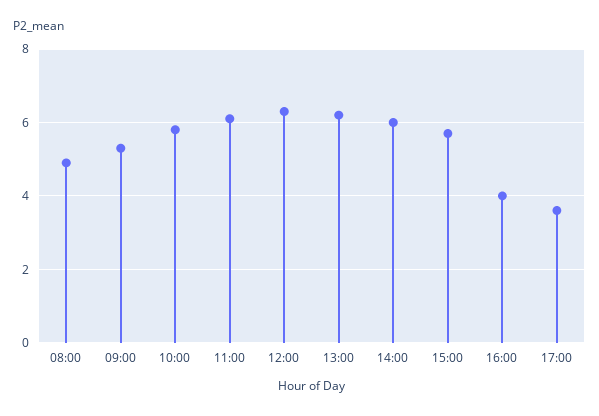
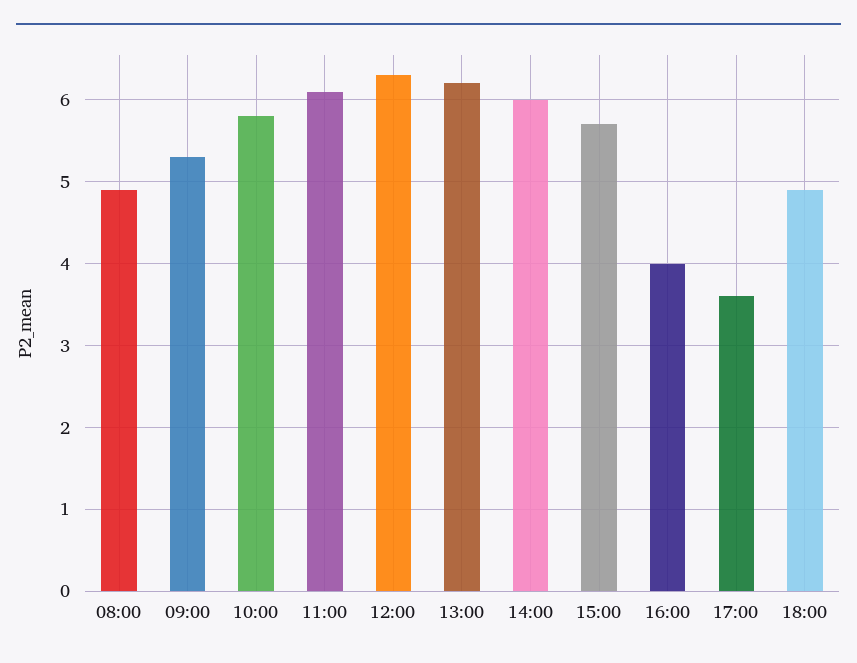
18:00: none -> 4.9

